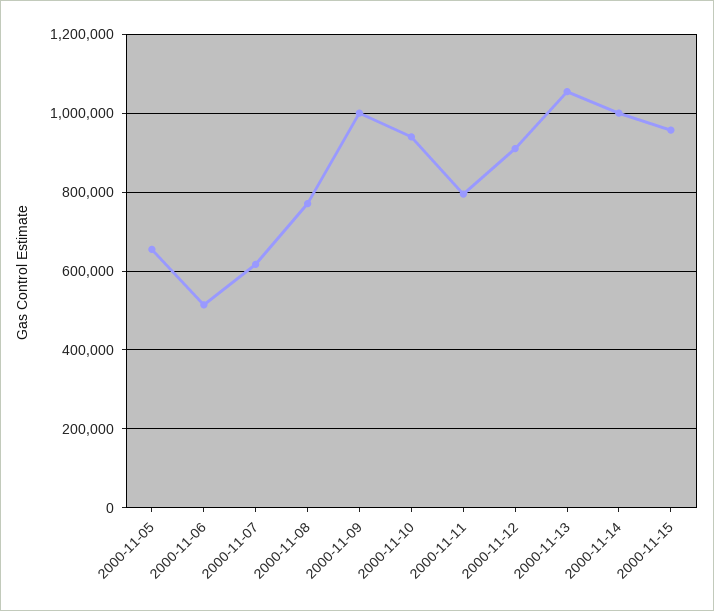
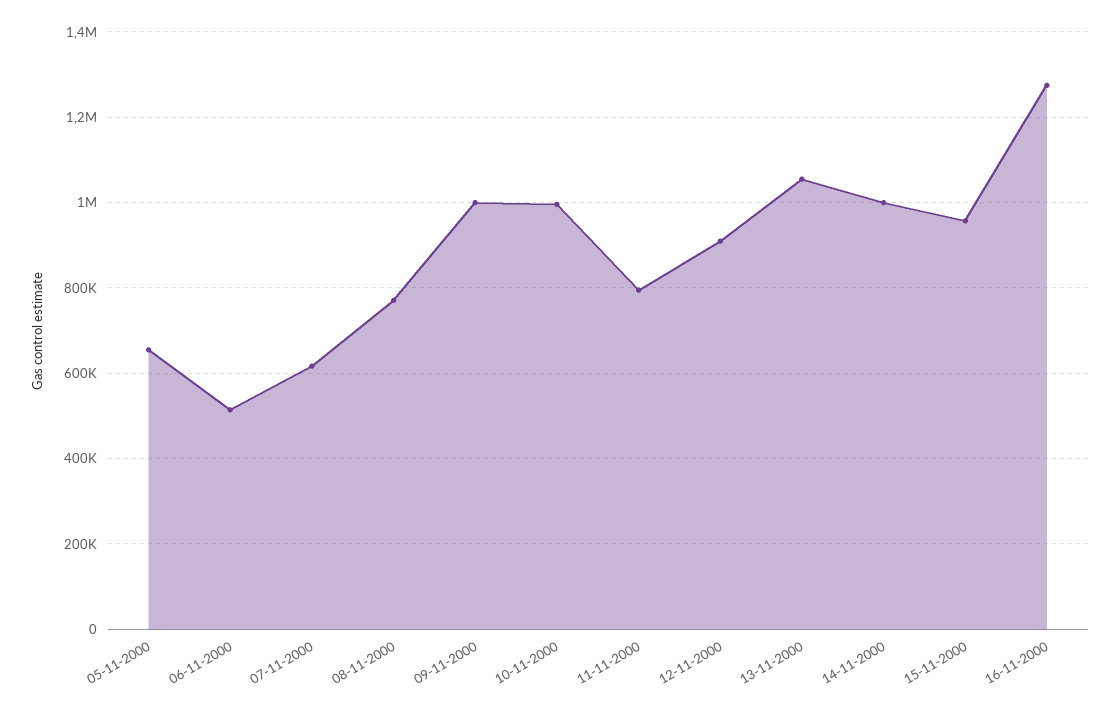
2000-11-10: 940000 -> 1000000
16-11-2000: none -> 1280000

